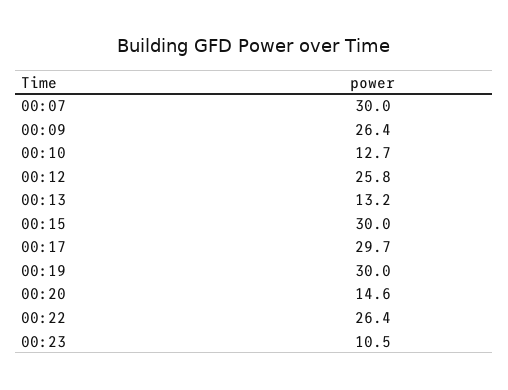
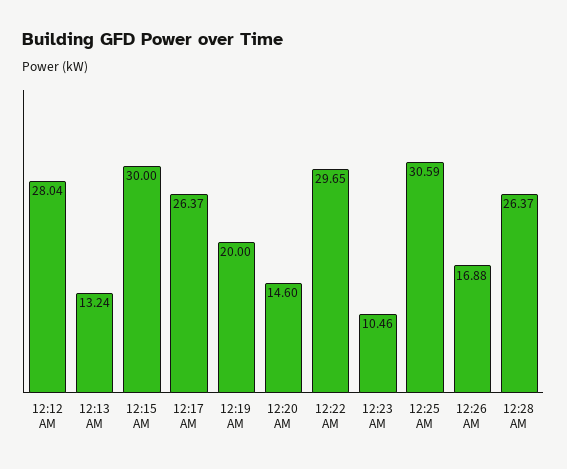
00:07: 30 -> none
00:09: 26.4 -> none
00:10: 12.7 -> none
00:12: 25.8 -> 28.04
00:17: 29.7 -> 26.37
00:19: 30 -> 20
00:22: 26.4 -> 29.65
12:25 AM: none -> 30.59
12:26 AM: none -> 16.88
12:28 AM: none -> 26.37

